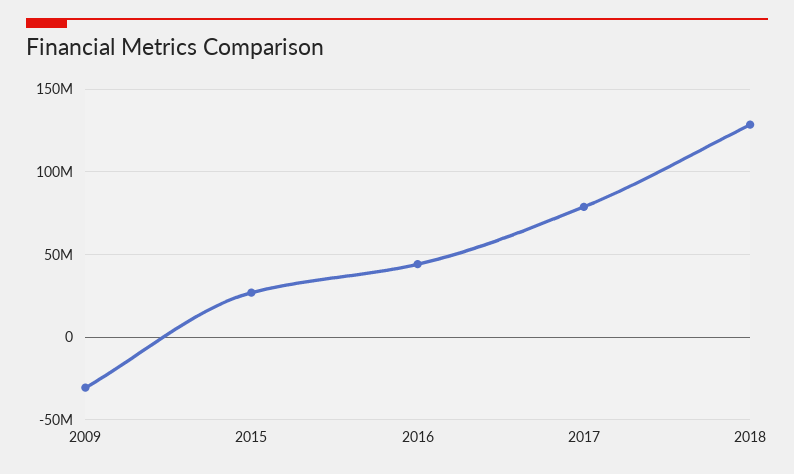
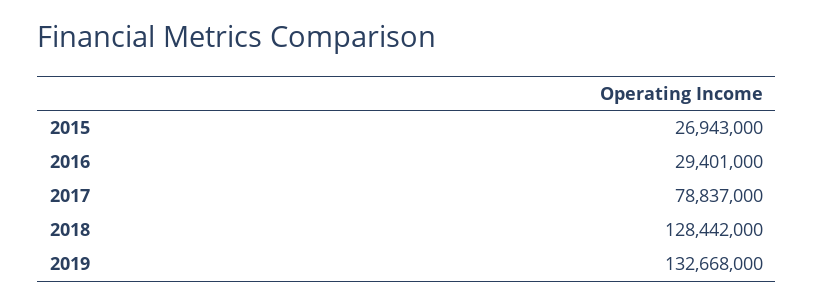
2009: -30000000 -> none
2016: 45000000 -> 29401000
2019: none -> 132668000

